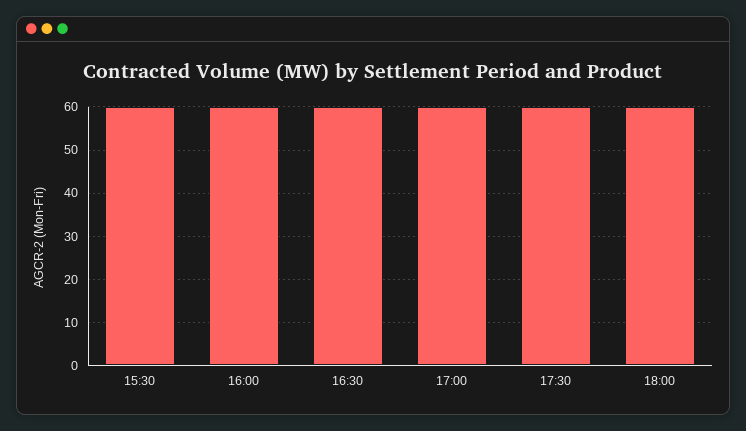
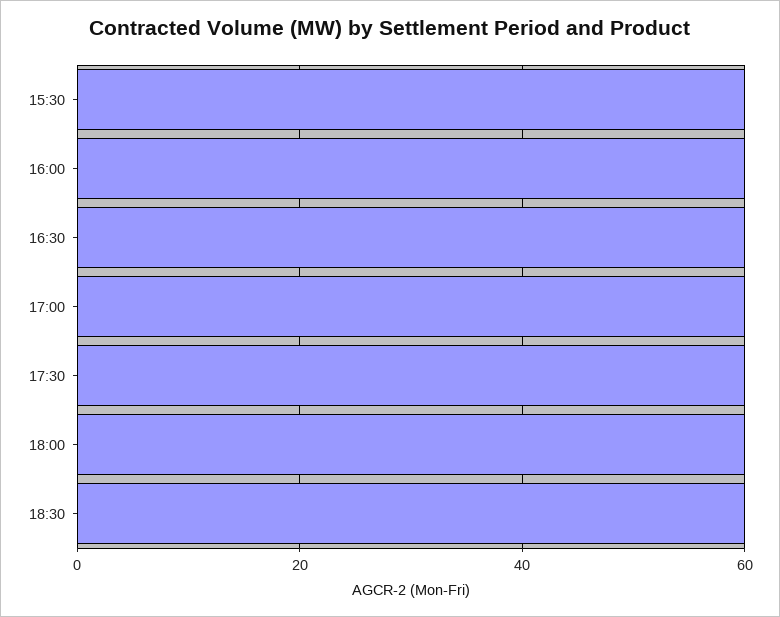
18:30: none -> 60

